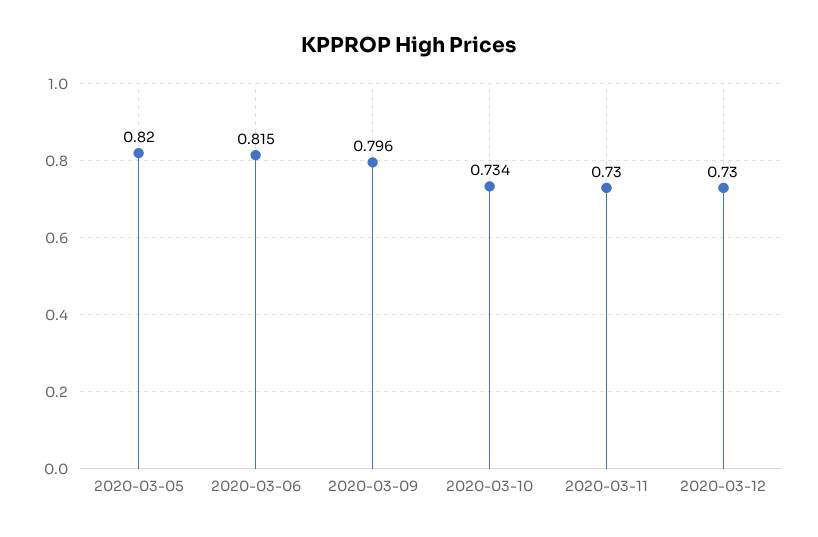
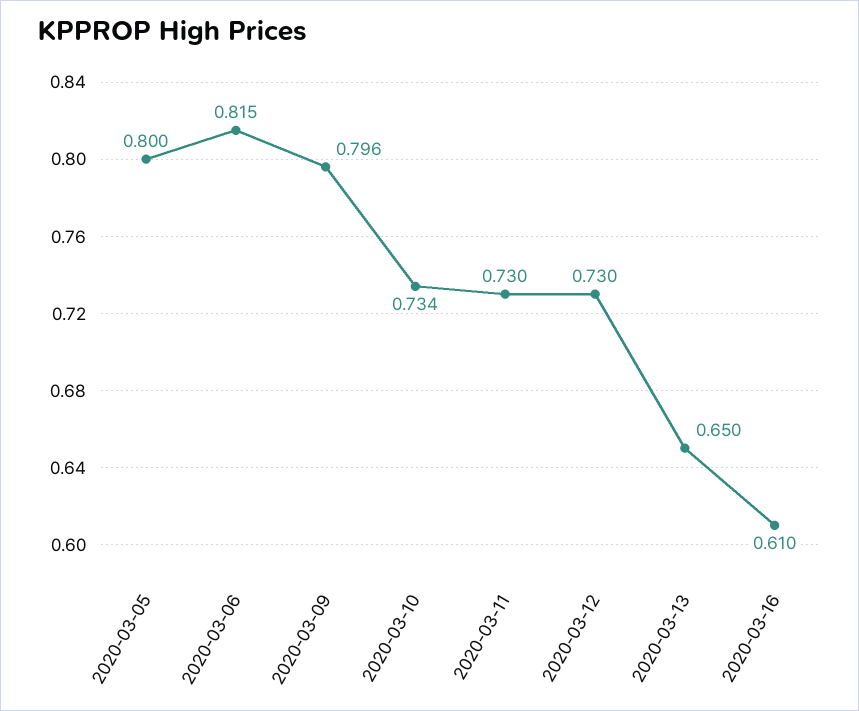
2020-03-05: 0.82 -> 0.8
2020-03-13: none -> 0.65
2020-03-16: none -> 0.61

